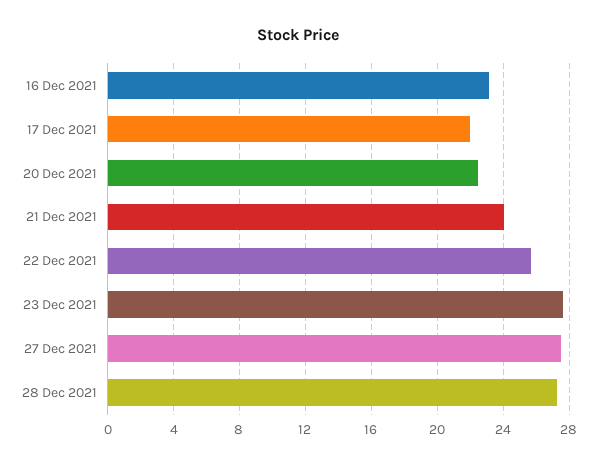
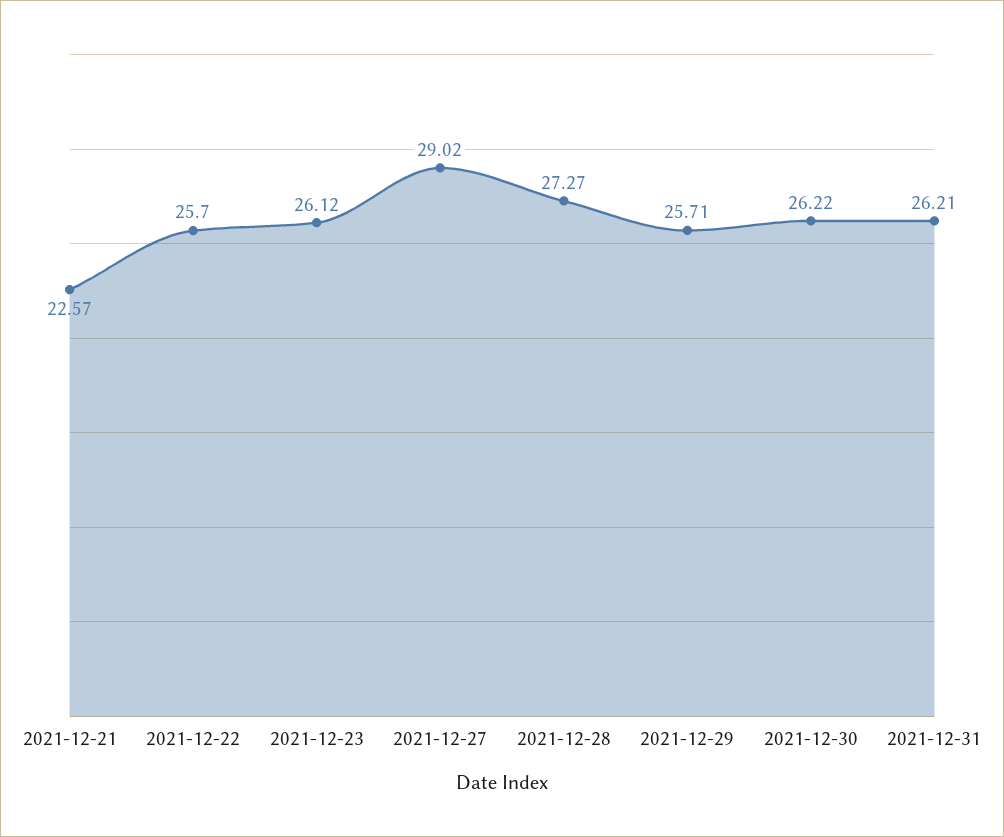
16 Dec 2021: 23 -> none
17 Dec 2021: 22 -> none
20 Dec 2021: 22.5 -> none
21 Dec 2021: 24 -> 22.57
23 Dec 2021: 27.5 -> 26.12
27 Dec 2021: 27.5 -> 29.02
2021-12-29: none -> 25.71
2021-12-30: none -> 26.22
2021-12-31: none -> 26.21

